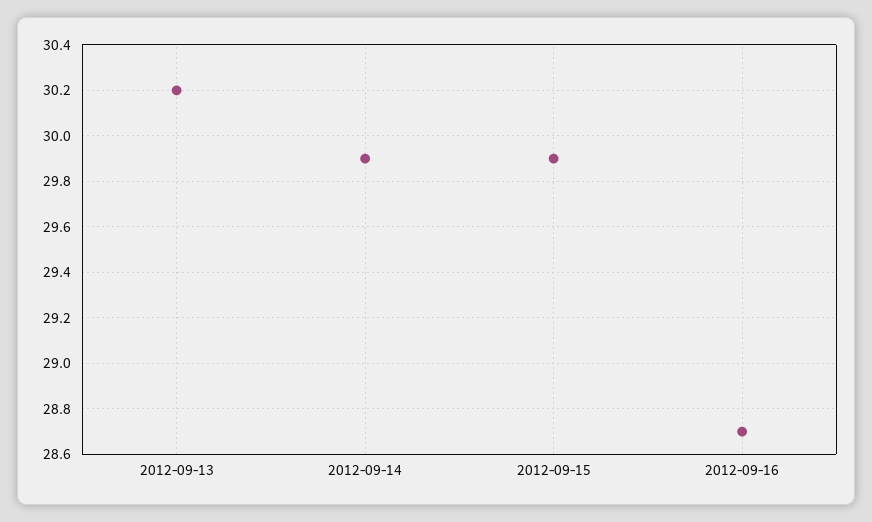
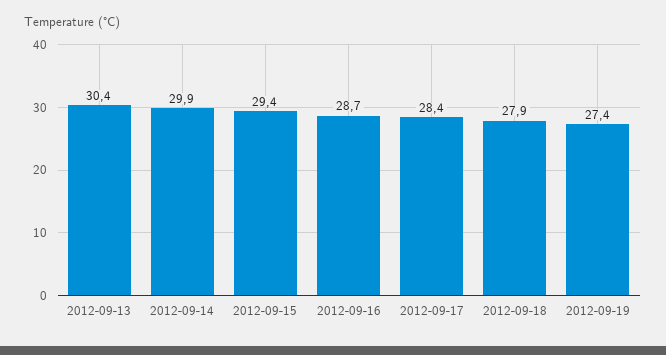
2012-09-13: 30.2 -> 30.4
2012-09-15: 29.9 -> 29.4
2012-09-17: none -> 28.4
2012-09-18: none -> 27.9
2012-09-19: none -> 27.4

